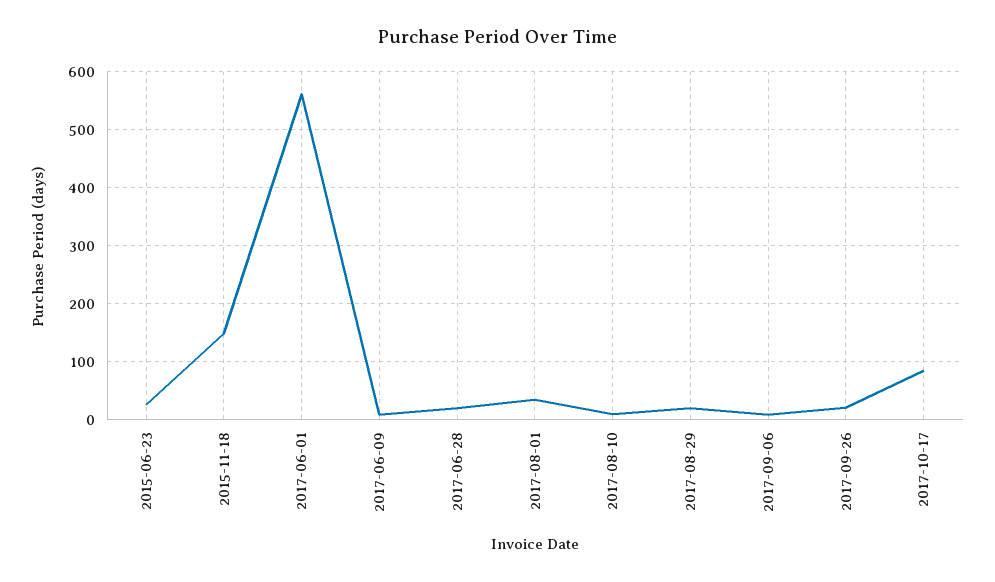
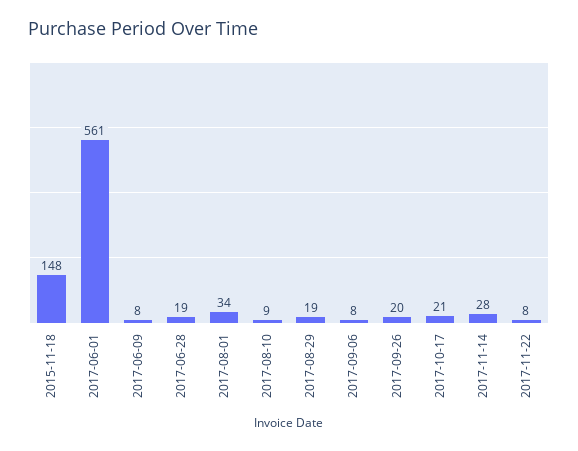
2015-06-23: 20 -> none
2017-10-17: 80 -> 21
2017-11-14: none -> 28
2017-11-22: none -> 8

